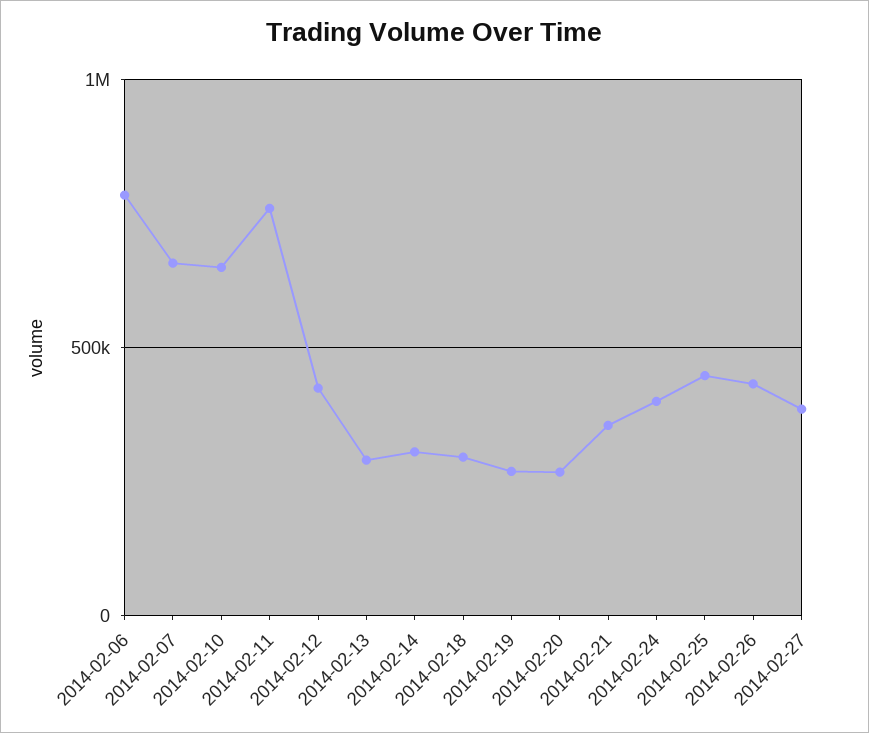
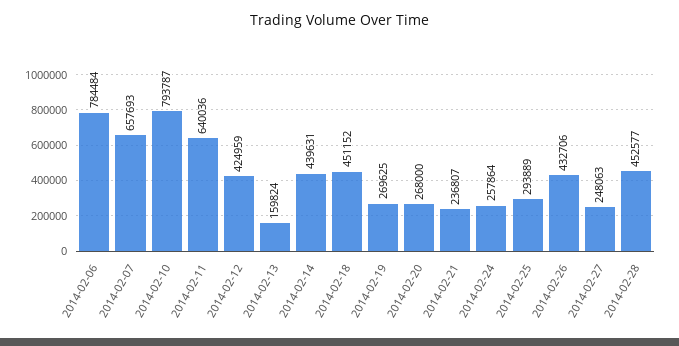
2014-02-10: 650000 -> 793787
2014-02-11: 750000 -> 640036
2014-02-13: 300000 -> 159824
2014-02-14: 300000 -> 439631
2014-02-18: 300000 -> 451152
2014-02-21: 350000 -> 236807
2014-02-24: 400000 -> 257864
2014-02-25: 450000 -> 293889
2014-02-27: 400000 -> 248063
2014-02-28: none -> 452577

